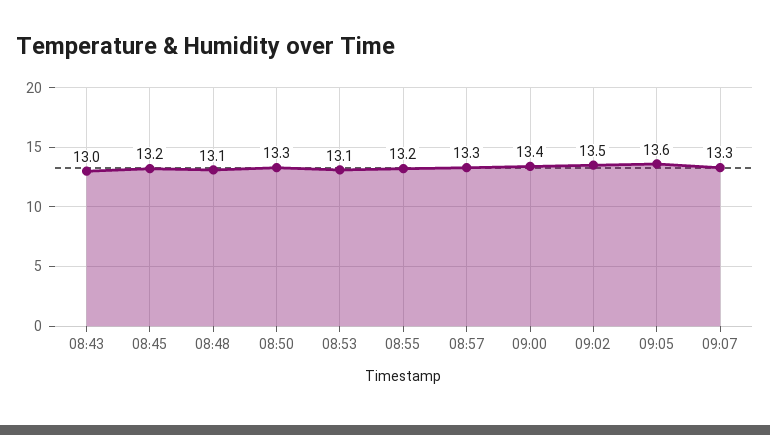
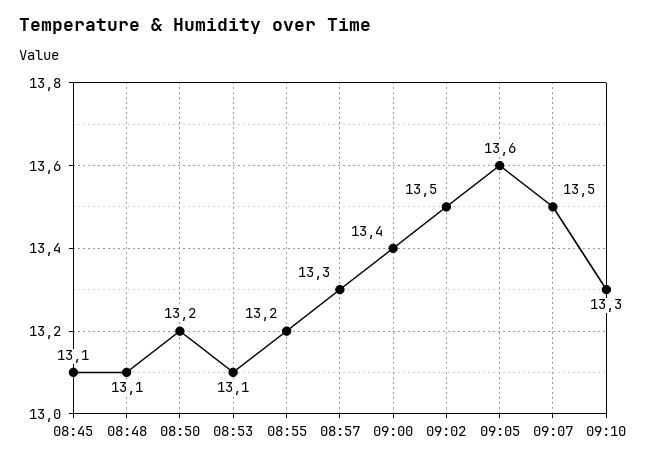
08:43: 13 -> none
08:45: 13.2 -> 13.1
08:50: 13.3 -> 13.2
09:07: 13.3 -> 13.5
09:10: none -> 13.3

